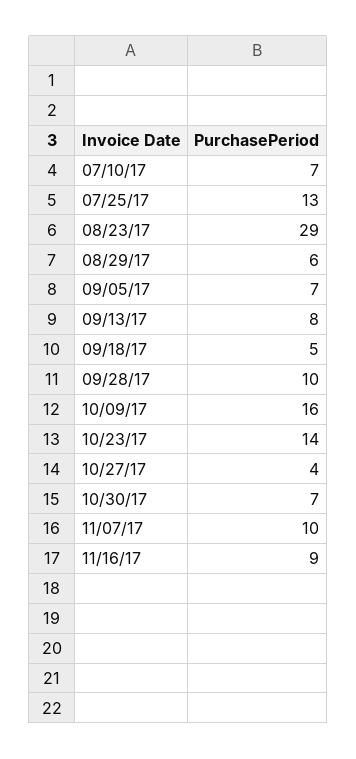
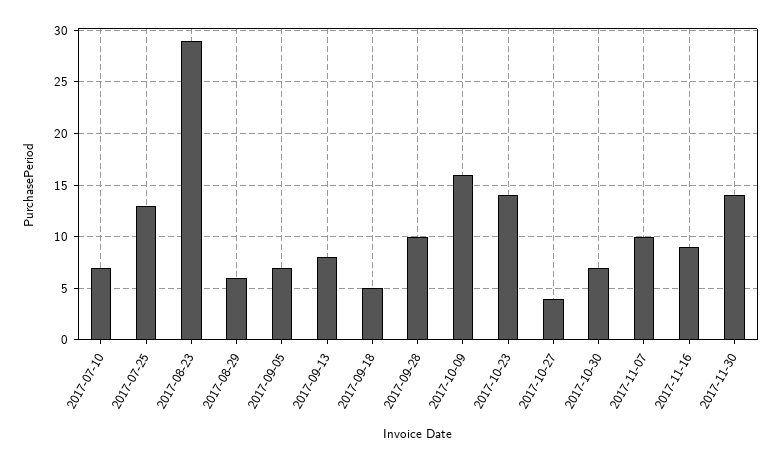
2017-11-30: none -> 14

